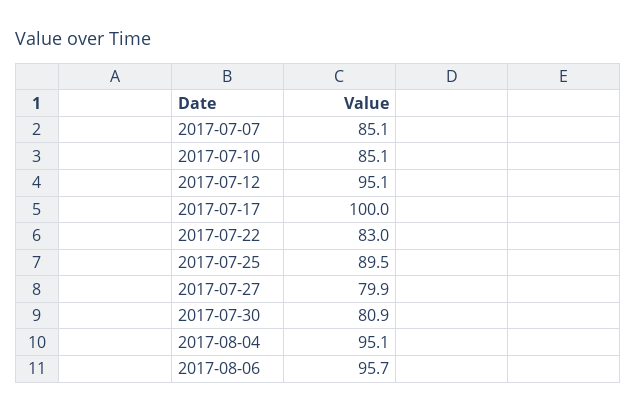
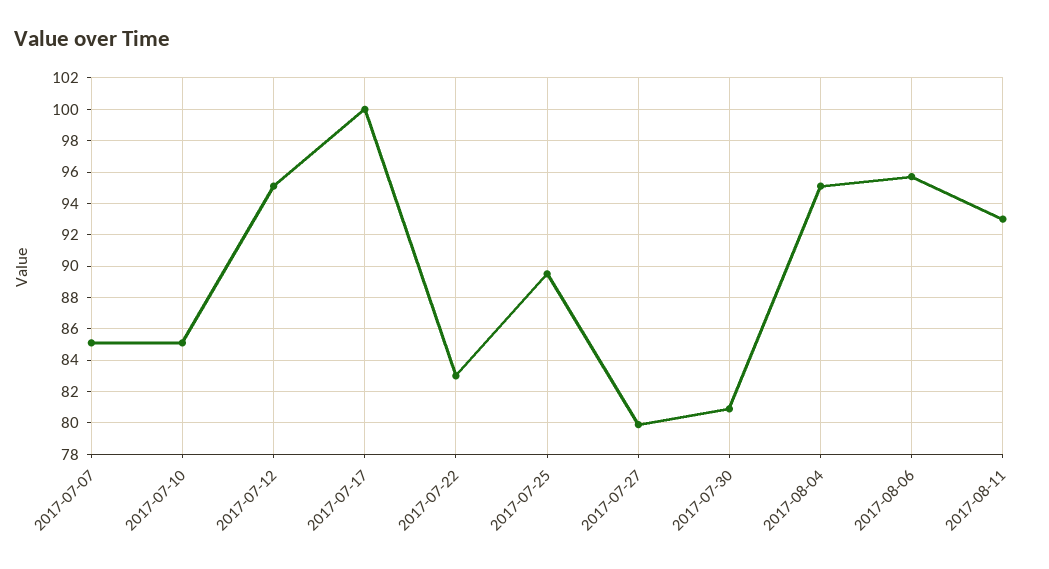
2017-08-11: none -> 93

